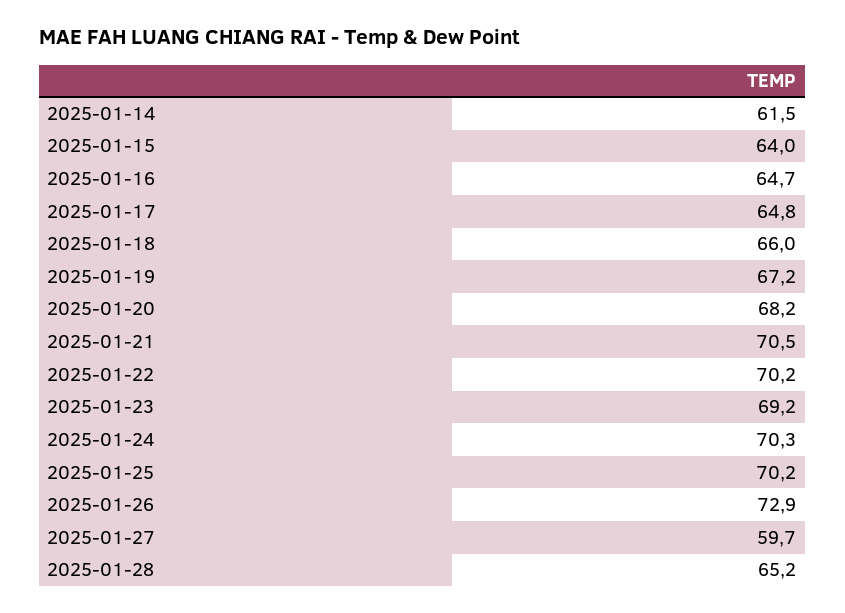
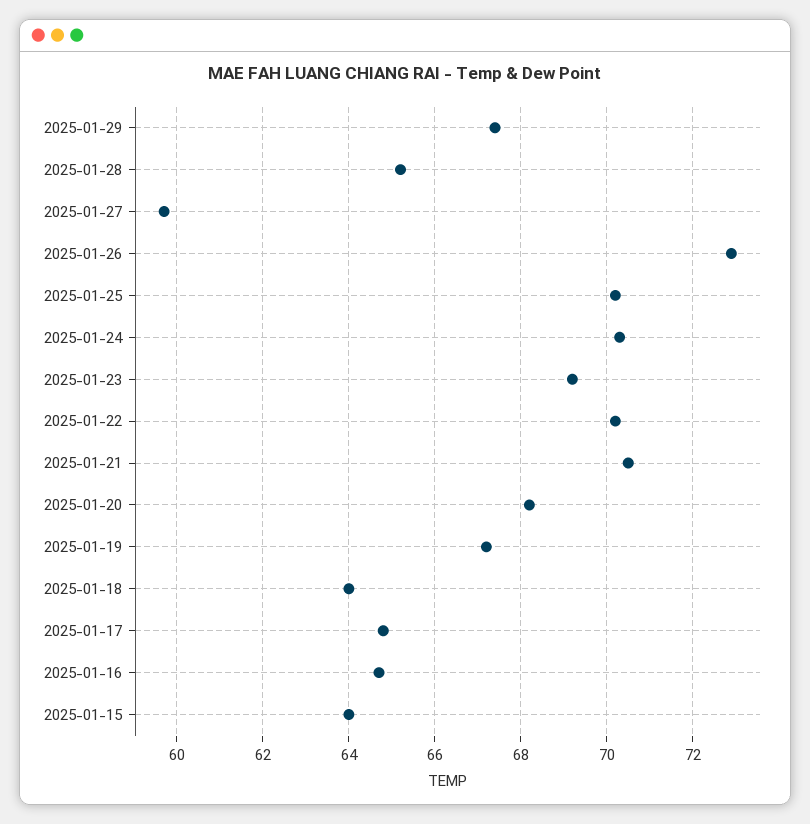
2025-01-14: 61.5 -> none
2025-01-18: 66 -> 64
2025-01-29: none -> 67.5

